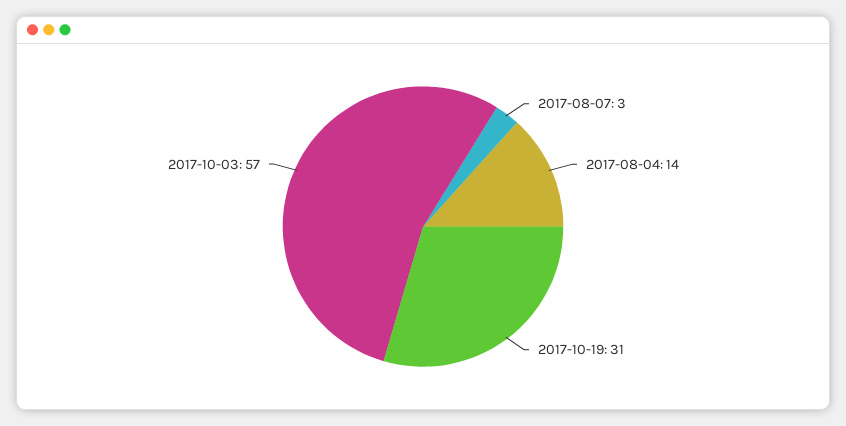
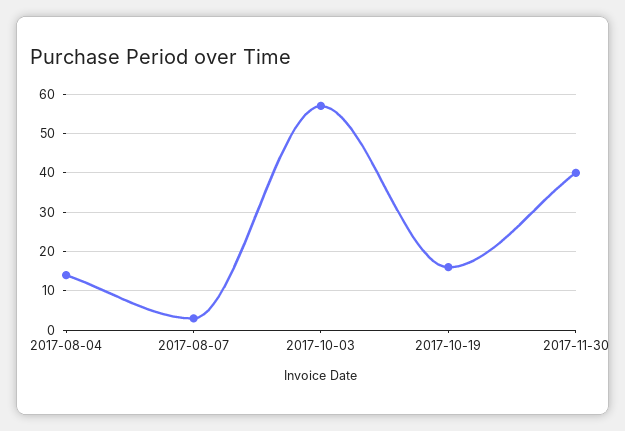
2017-10-19: 31 -> 15
2017-11-30: none -> 40

